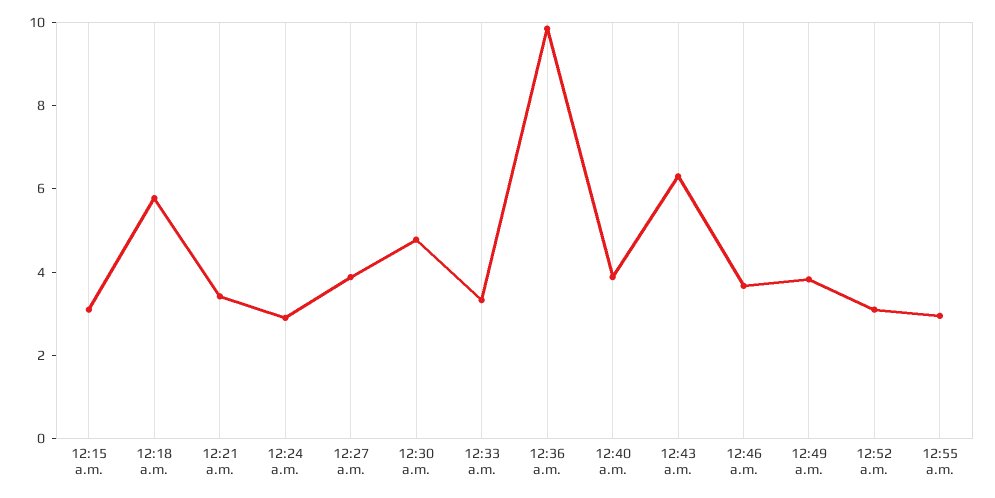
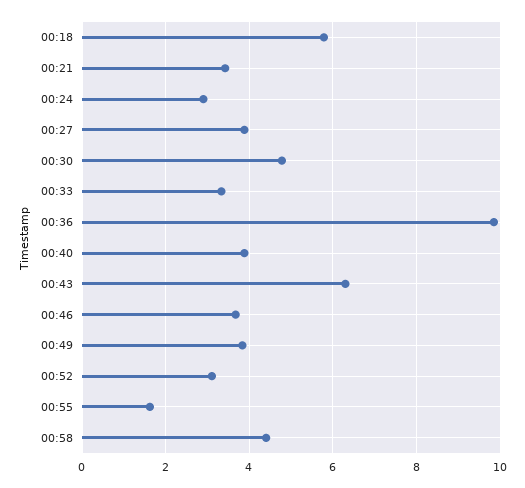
12:15 a.m.: 3 -> none
12:55 a.m.: 3 -> 1.6
00:58: none -> 4.4

